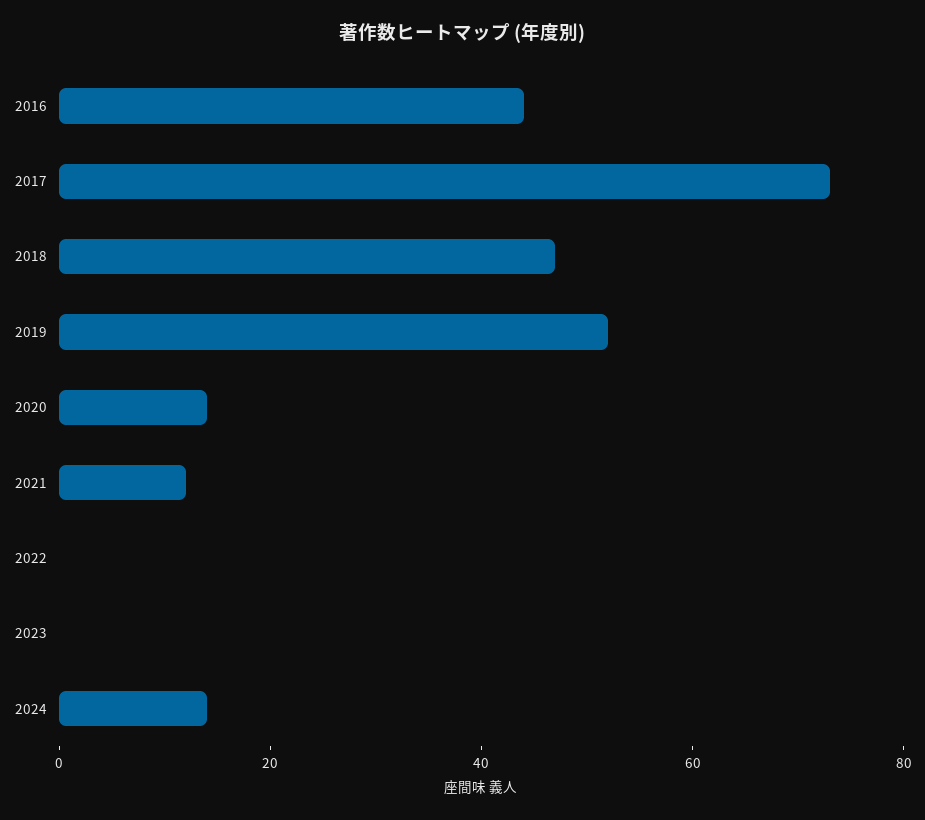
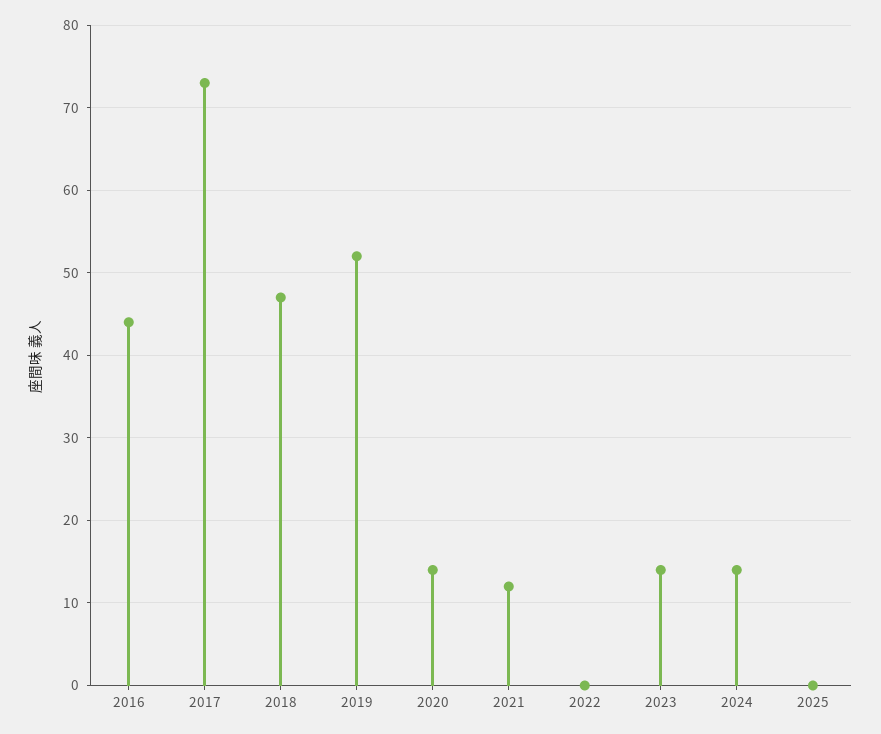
2023: 0 -> 14
2025: none -> 0

